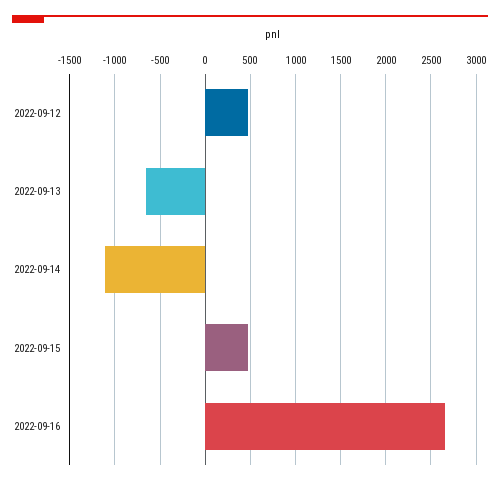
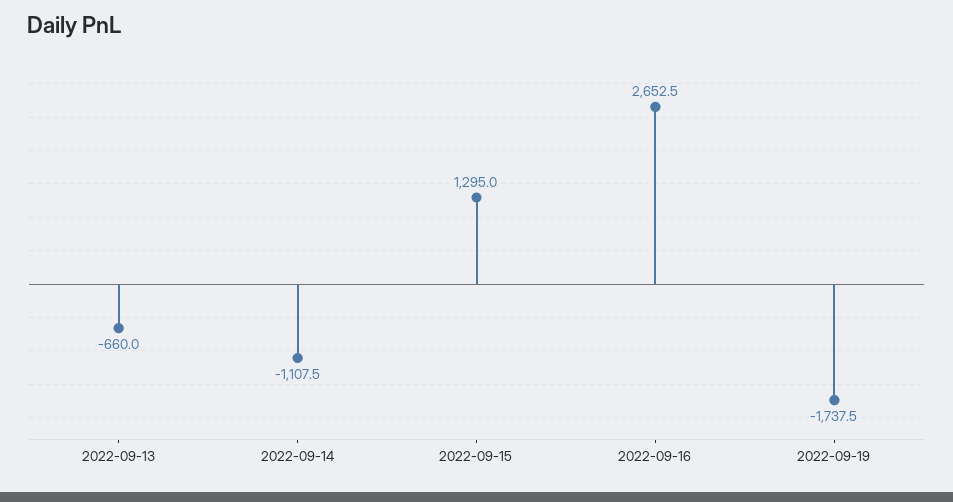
2022-09-12: 500 -> none
2022-09-15: 500 -> 1295
2022-09-19: none -> -1737.5

